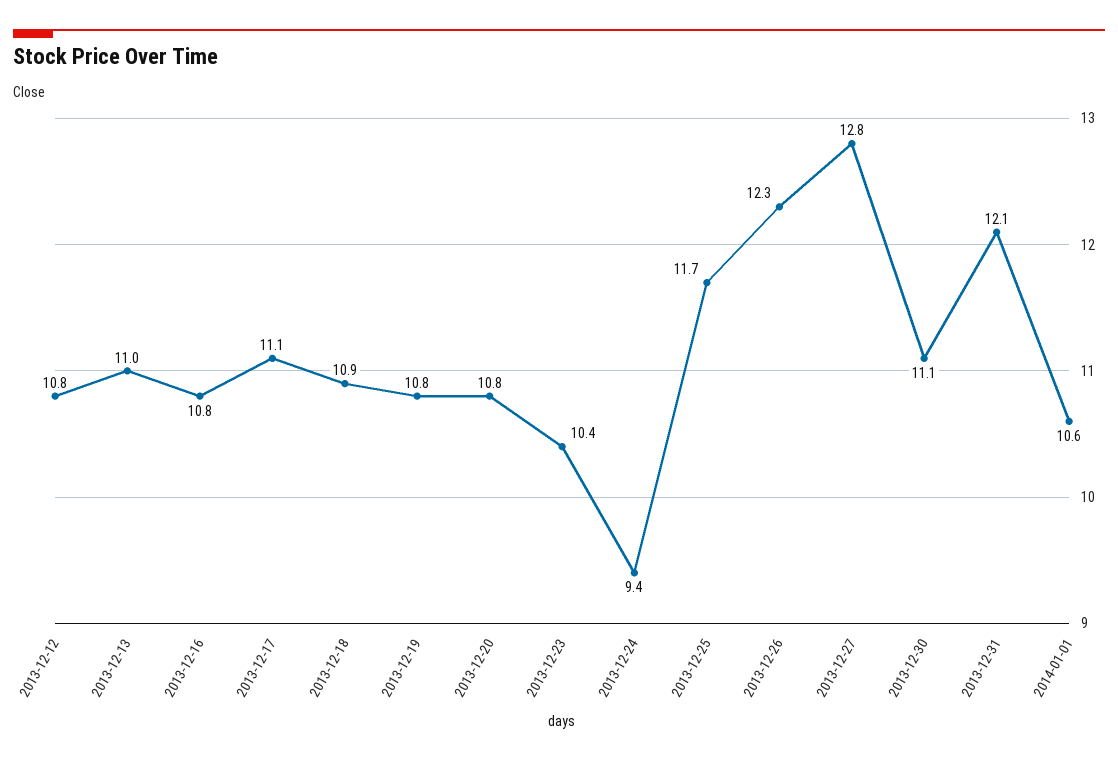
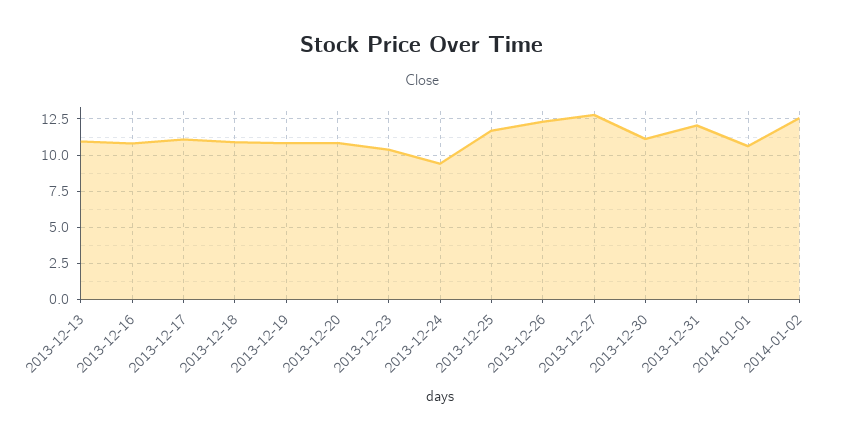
2013-12-12: 10.8 -> none
2014-01-02: none -> 12.5

